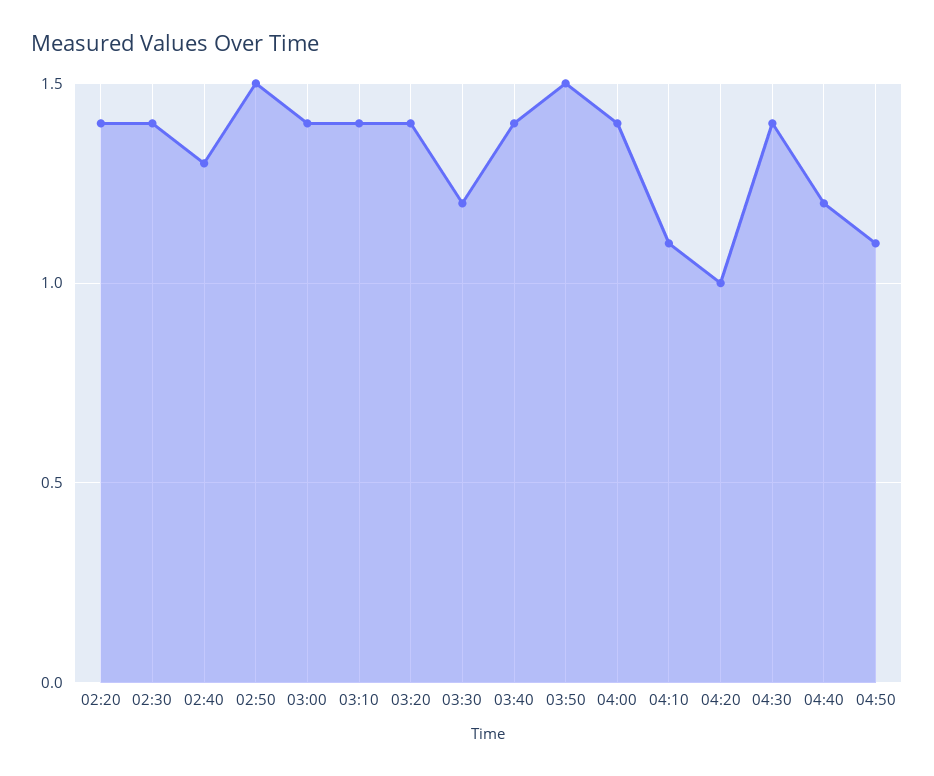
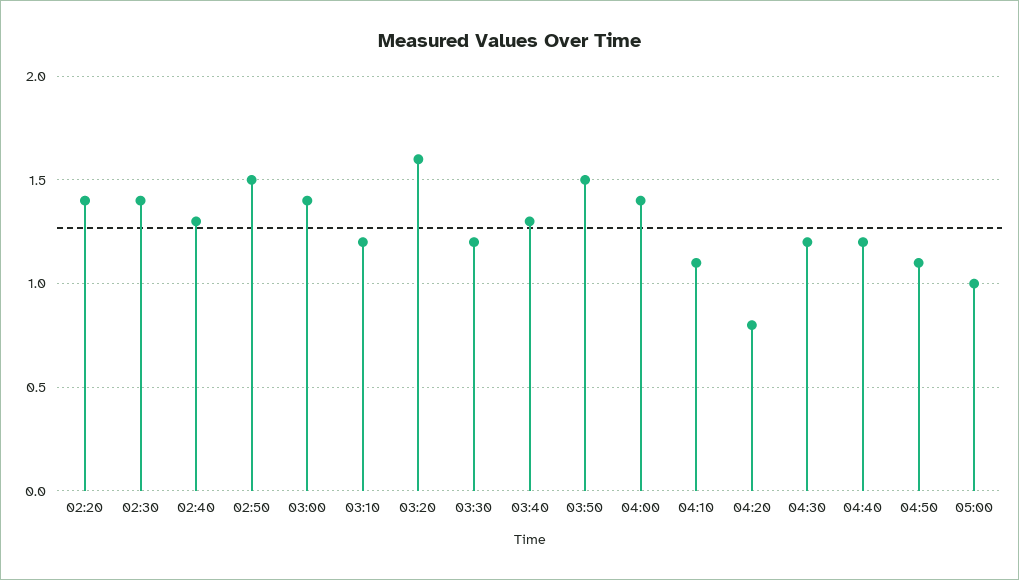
03:10: 1.4 -> 1.2
03:20: 1.4 -> 1.6
03:40: 1.4 -> 1.3
04:20: 1 -> 0.8
04:30: 1.4 -> 1.2
05:00: none -> 1

